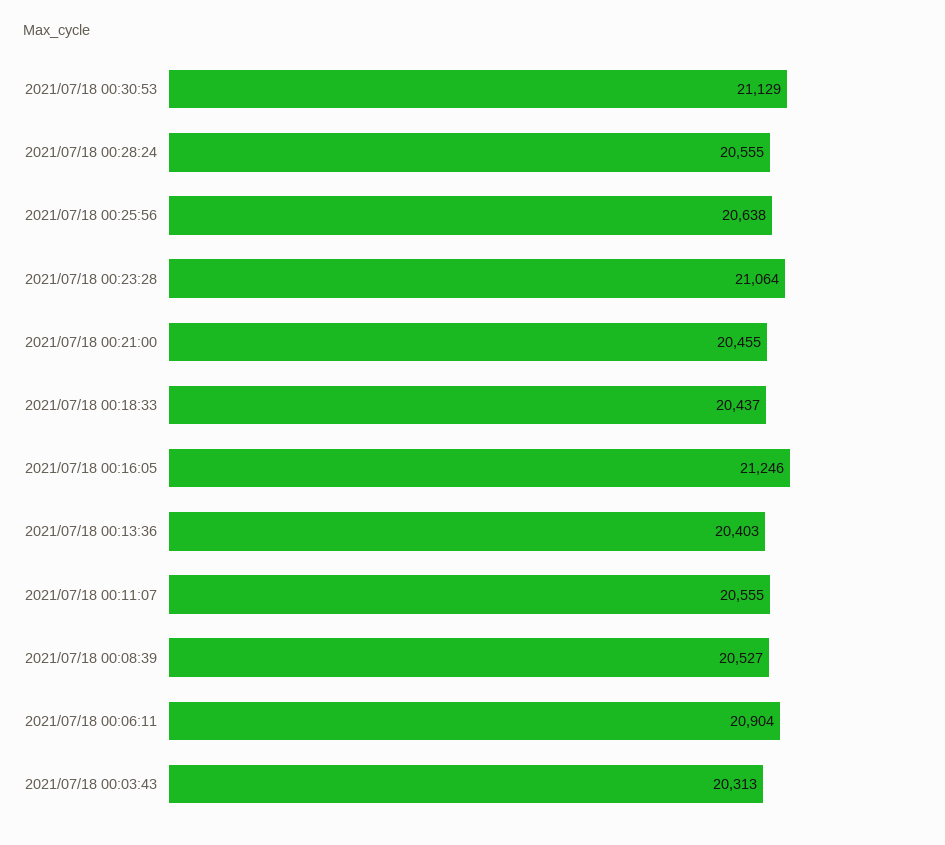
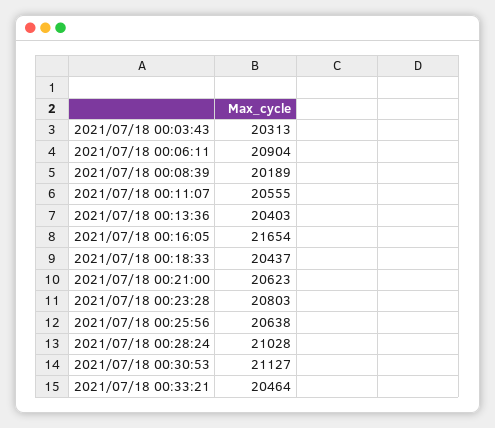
2021/07/18 00:30:53: 21129 -> 21127
2021/07/18 00:28:24: 20555 -> 21028
2021/07/18 00:23:28: 21064 -> 20803
2021/07/18 00:21:00: 20455 -> 20623
2021/07/18 00:16:05: 21246 -> 21654
2021/07/18 00:08:39: 20527 -> 20189
2021/07/18 00:33:21: none -> 20464

